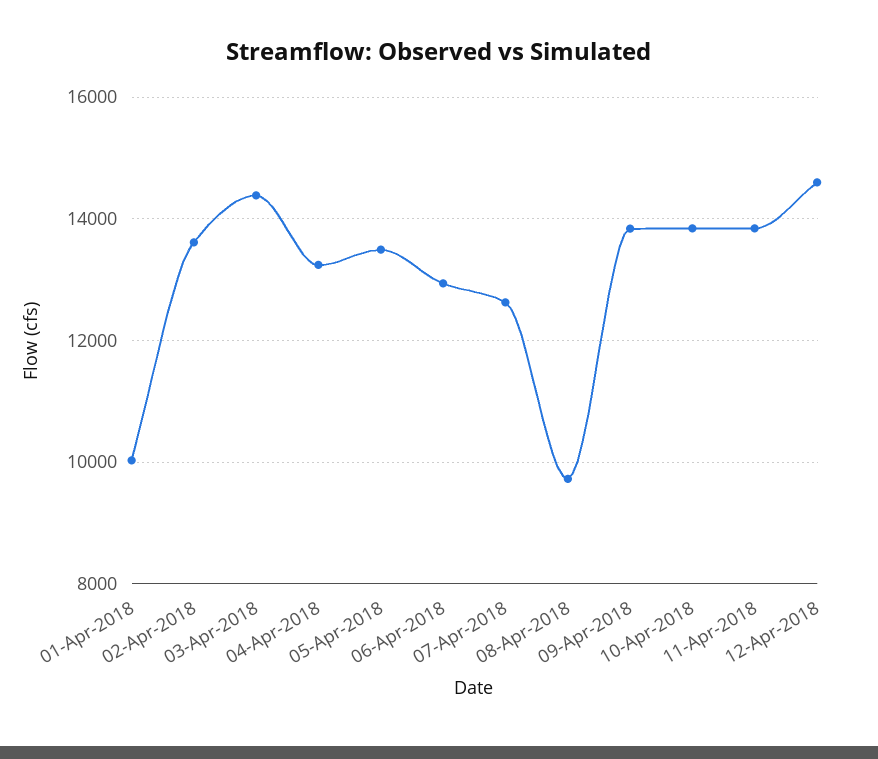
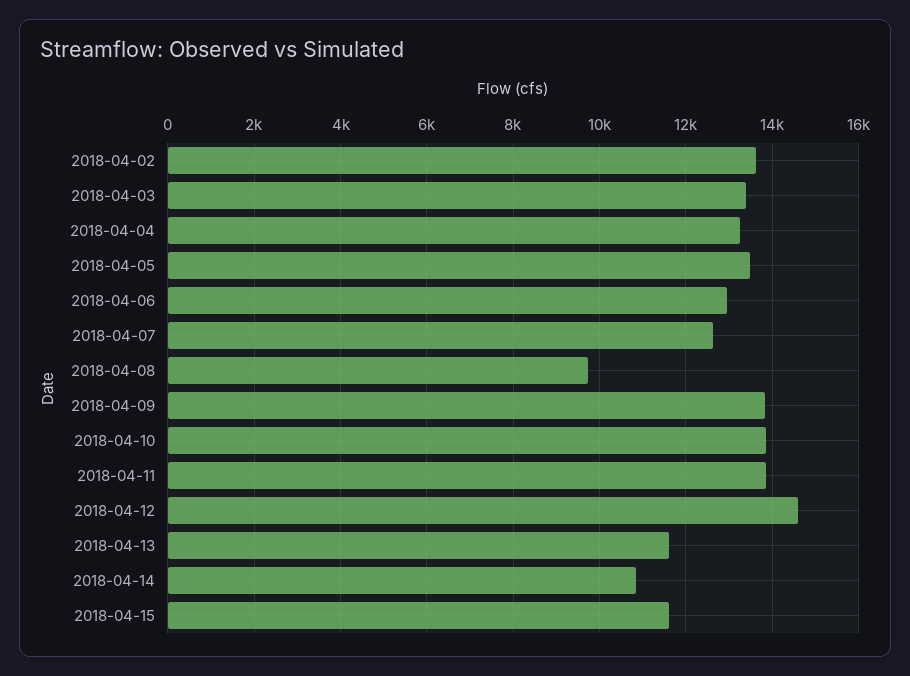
01-Apr-2018: 10000 -> none
03-Apr-2018: 14400 -> 13400
2018-04-13: none -> 11600
2018-04-14: none -> 10800
2018-04-15: none -> 11600

